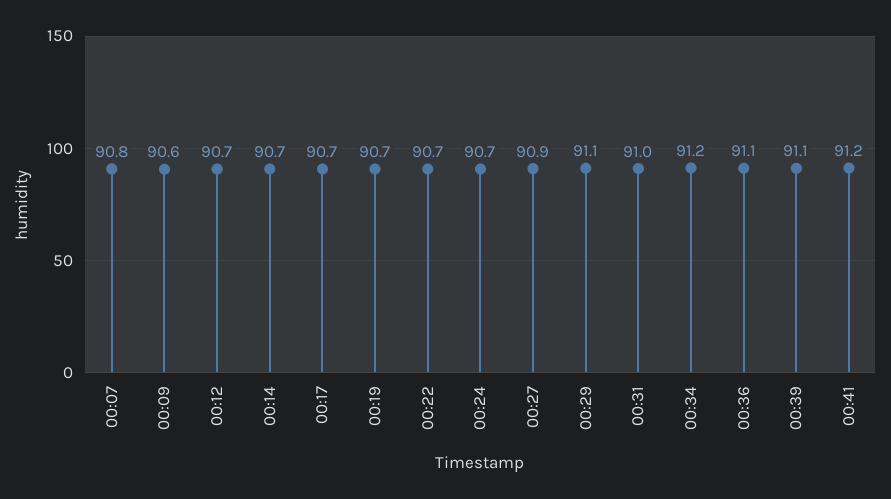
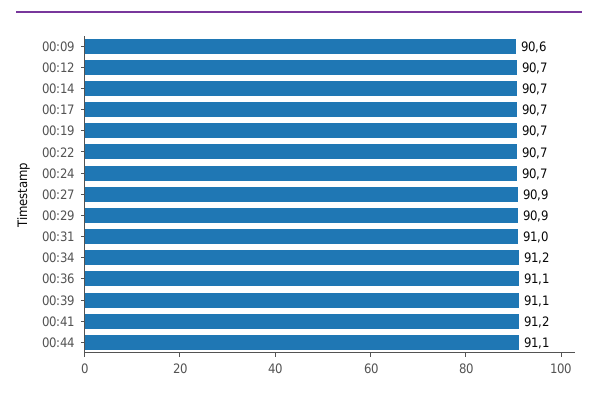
00:07: 90.8 -> none
00:29: 91.1 -> 90.9
00:44: none -> 91.1

